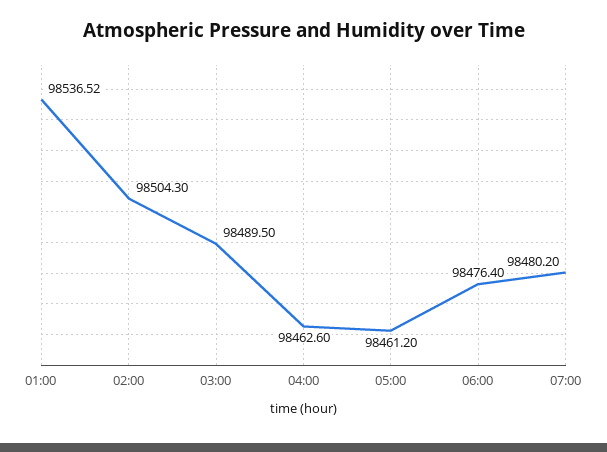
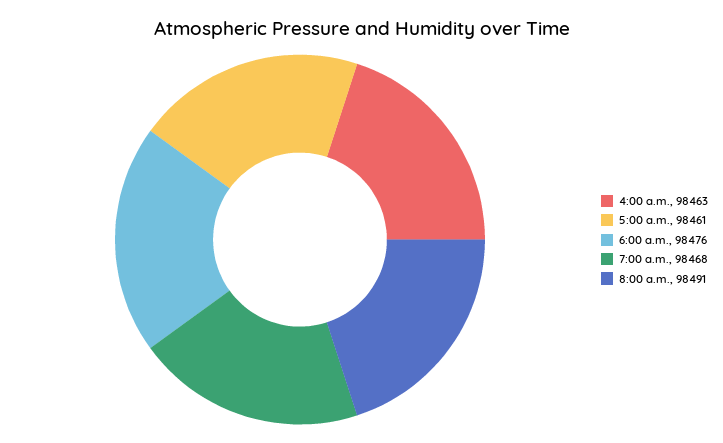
01:00: 98536.52 -> none
02:00: 98504.3 -> none
03:00: 98489.5 -> none
07:00: 98480.2 -> 98468
8:00 a.m.: none -> 98491

